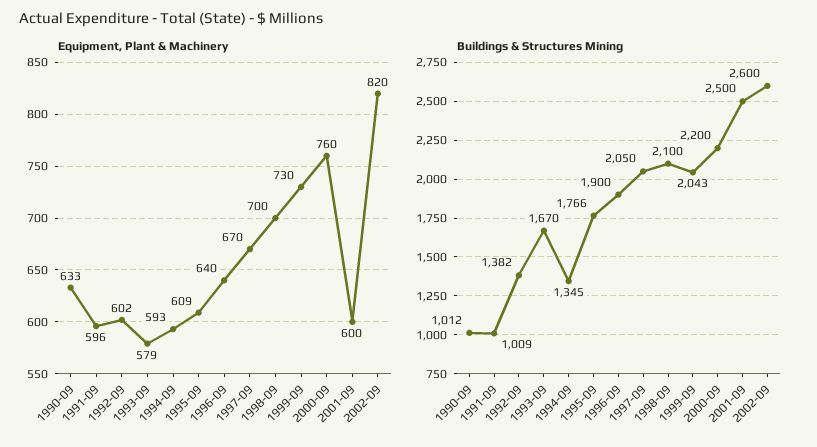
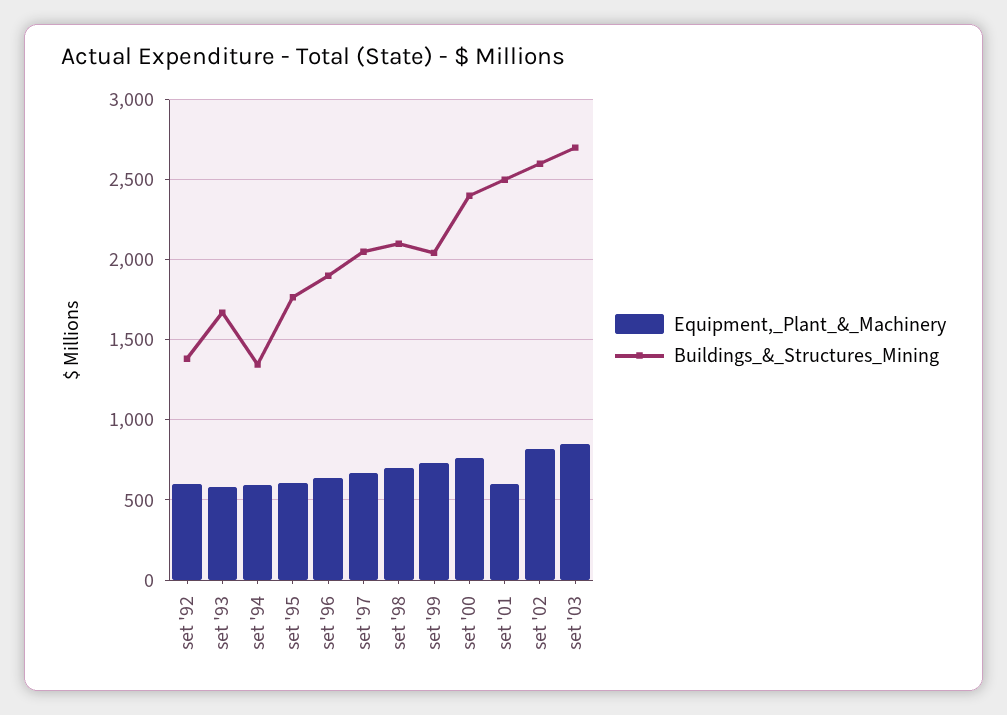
Equipment, Plant & Machinery, 1990-09: 633 -> none
Equipment, Plant & Machinery, 1991-09: 596 -> none
Buildings & Structures Mining, 1990-09: 1012 -> none
Buildings & Structures Mining, 1991-09: 1009 -> none
Buildings & Structures Mining, 2000-09: 2200 -> 2400
Equipment, Plant & Machinery, set '03: none -> 850
Buildings & Structures Mining, set '03: none -> 2700

